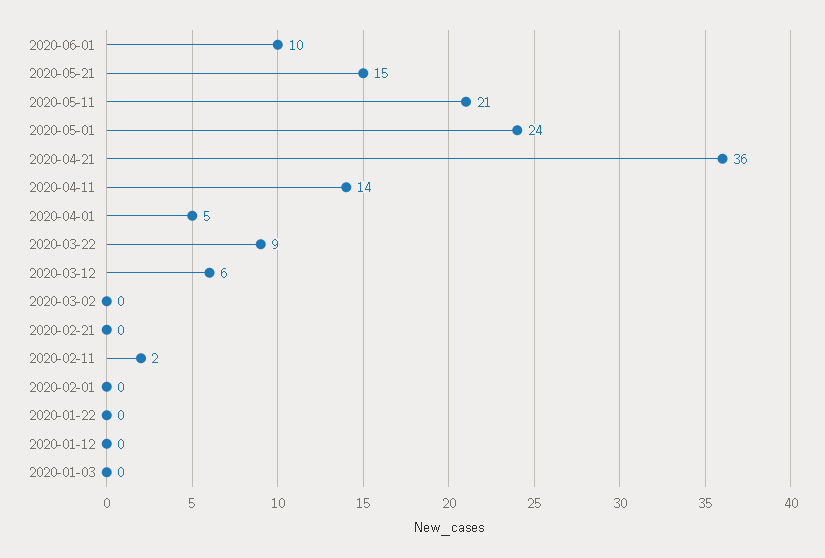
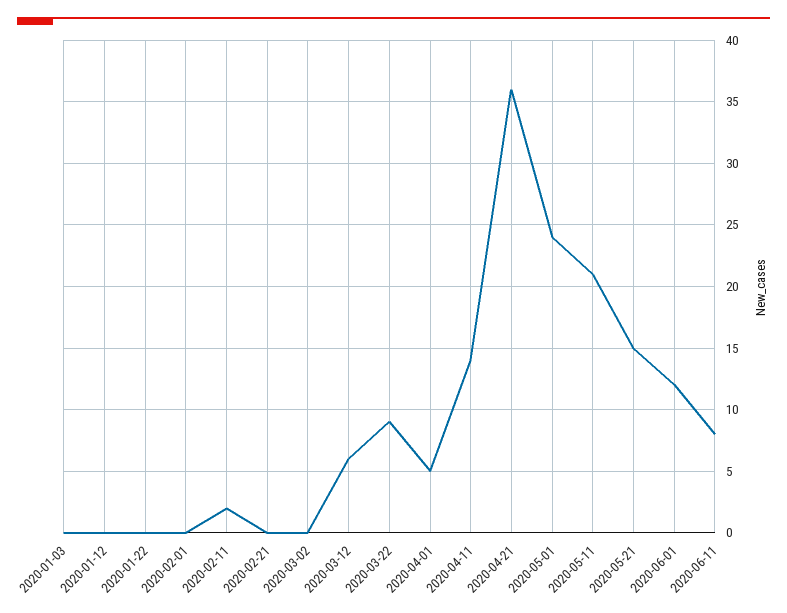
2020-06-01: 10 -> 12
2020-06-11: none -> 8

